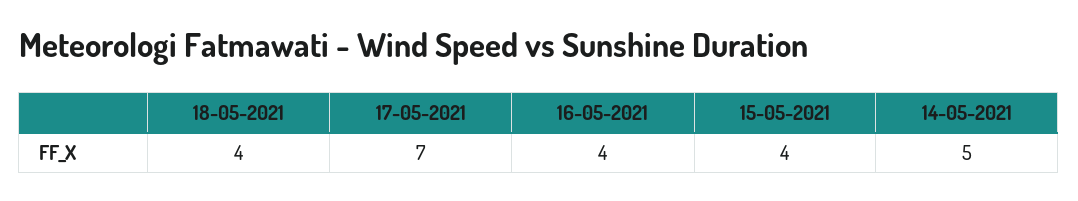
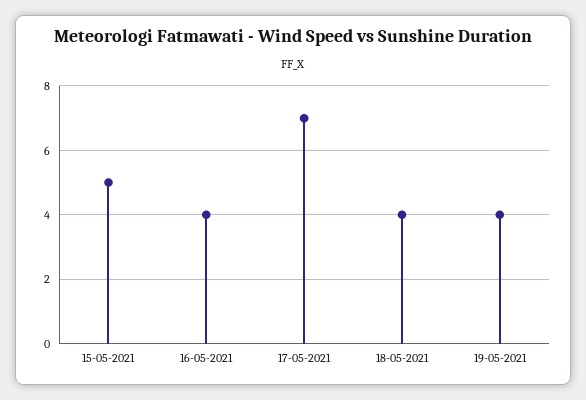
15-05-2021: 4 -> 5
14-05-2021: 5 -> none
19-05-2021: none -> 4

